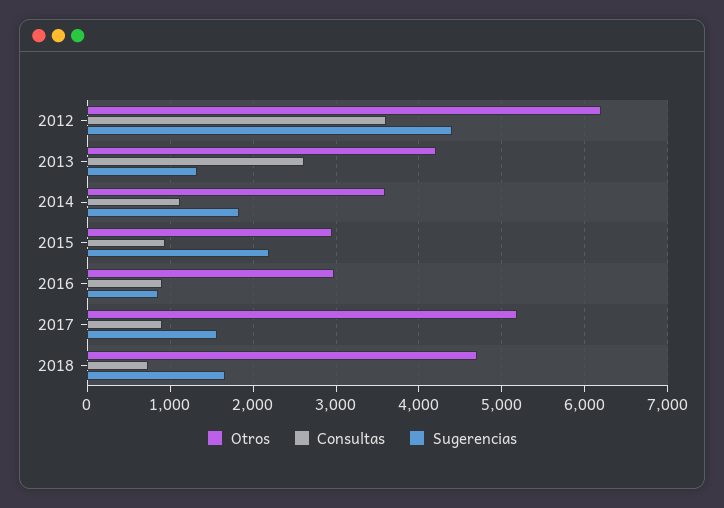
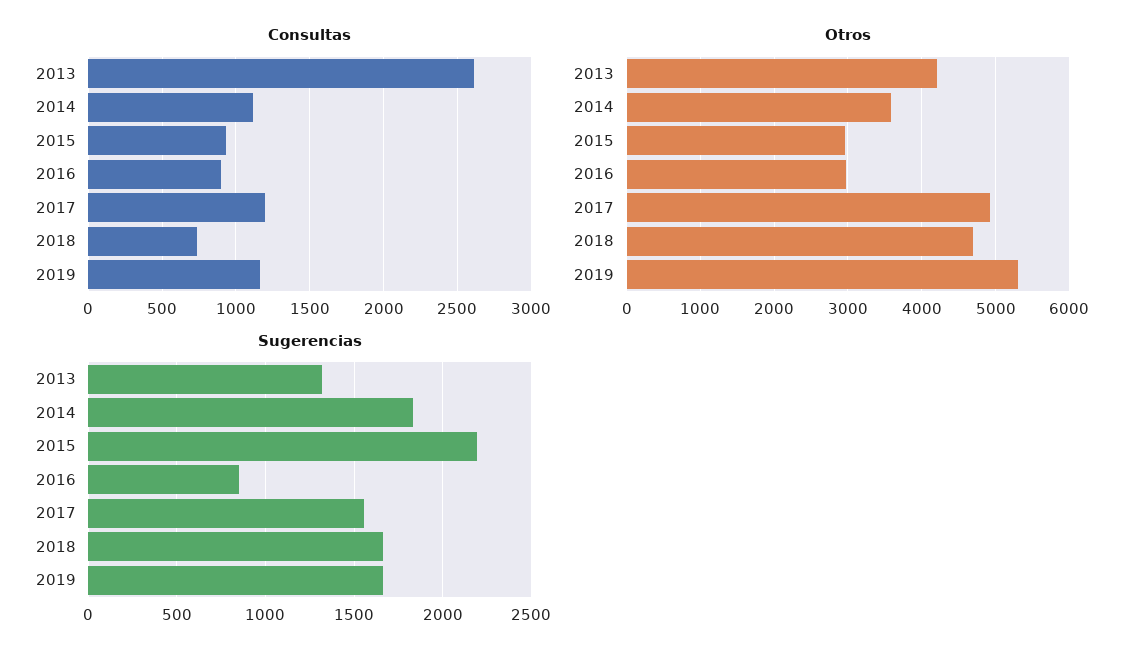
Otros, 2012: 6200 -> none
Consultas, 2012: 3600 -> none
Sugerencias, 2012: 4400 -> none
Otros, 2017: 5200 -> 4900
Consultas, 2017: 900 -> 1200
Consultas, 2019: none -> 1150
Otros, 2019: none -> 5300
Sugerencias, 2019: none -> 1650

